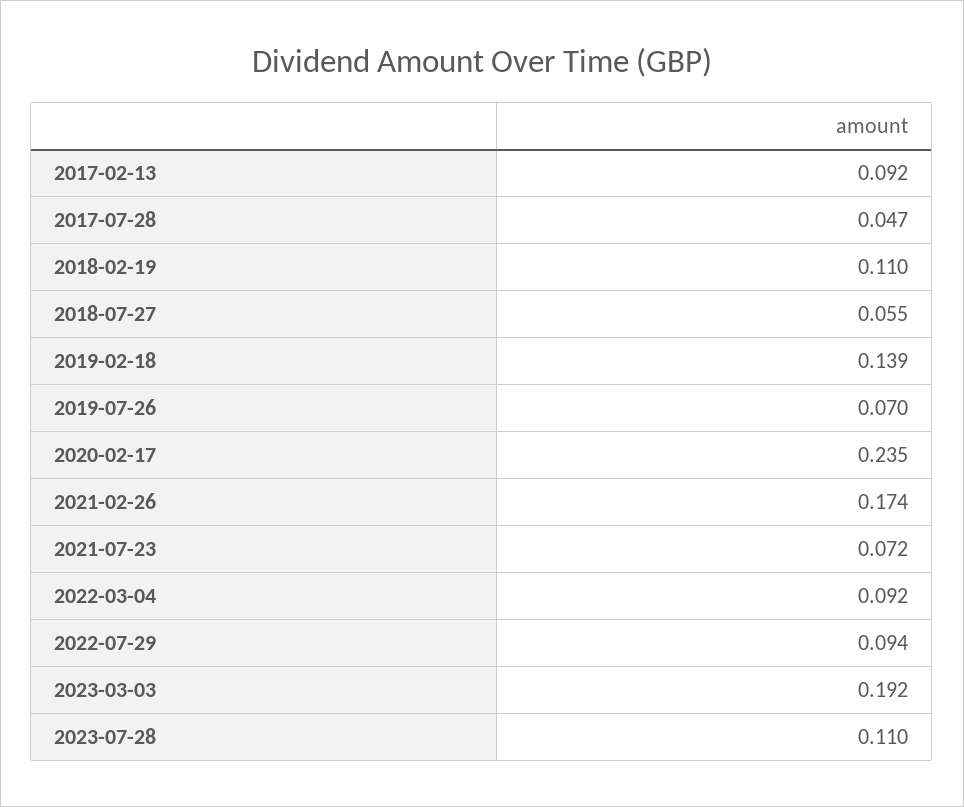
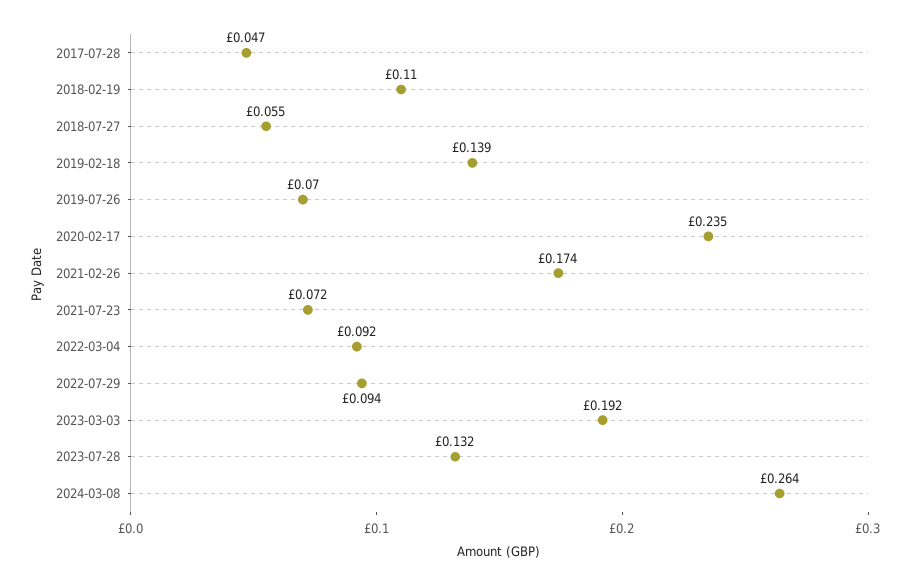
2017-02-13: 0.092 -> none
2023-07-28: 0.11 -> 0.132
2024-03-08: none -> 0.264

